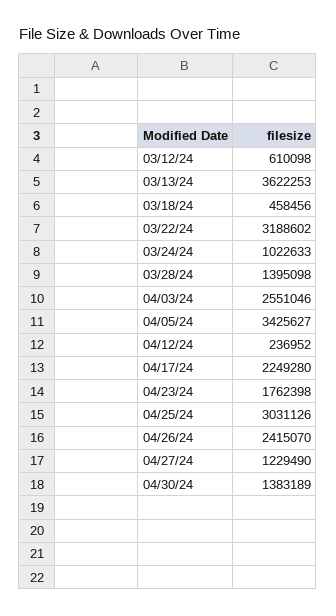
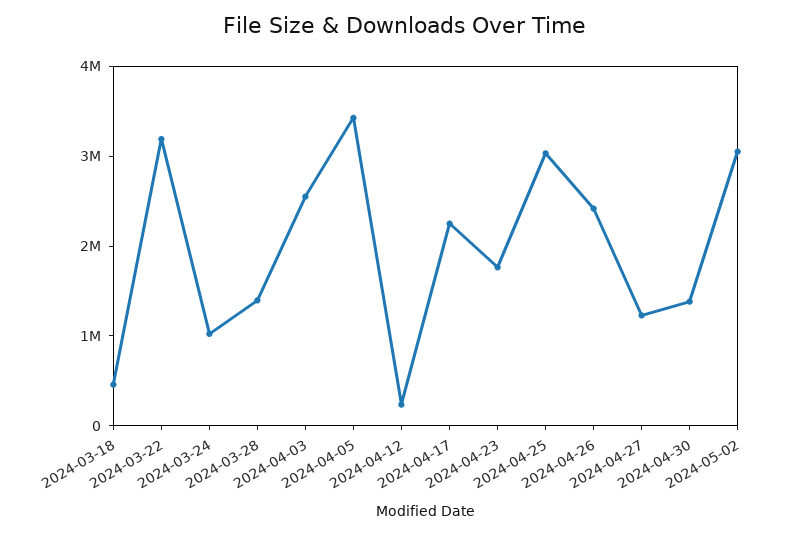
03/12/24: 610098 -> none
03/13/24: 3622253 -> none
2024-05-02: none -> 3000000

